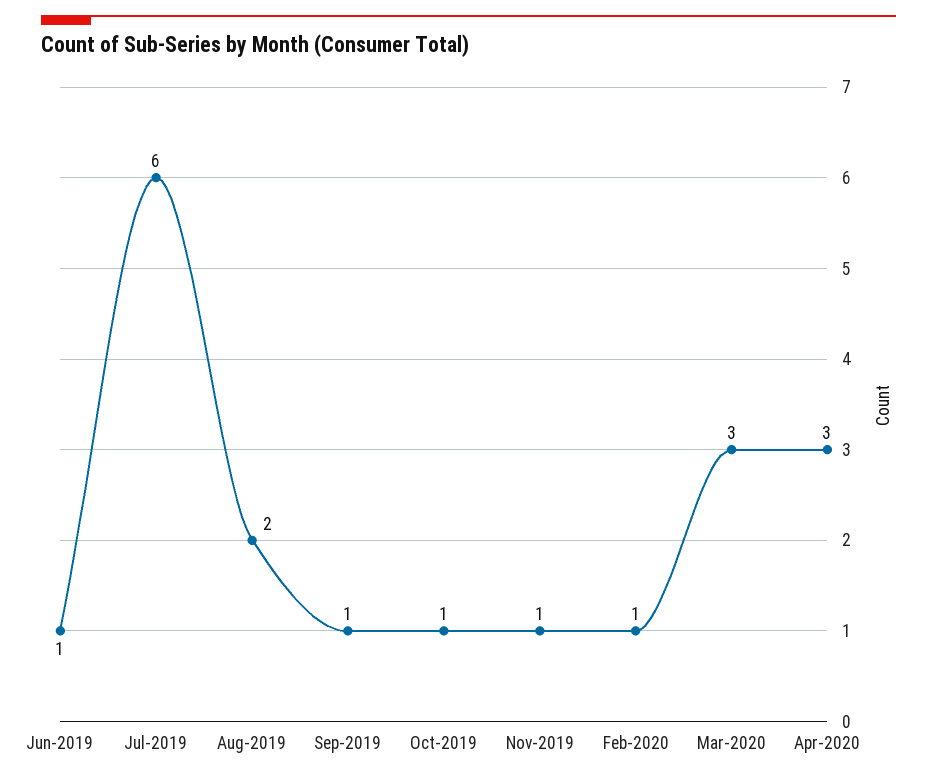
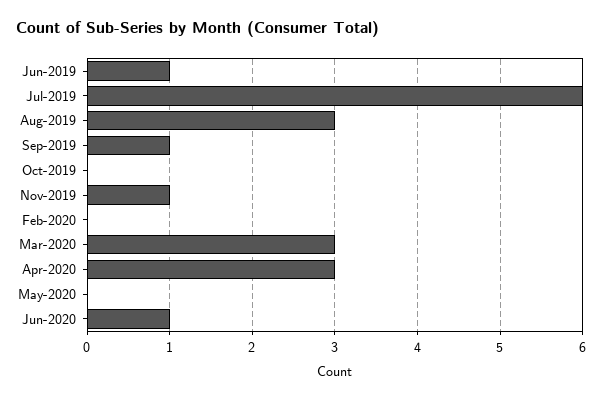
Aug-2019: 2 -> 3
Oct-2019: 1 -> 0
Feb-2020: 1 -> 0
May-2020: none -> 0
Jun-2020: none -> 1

